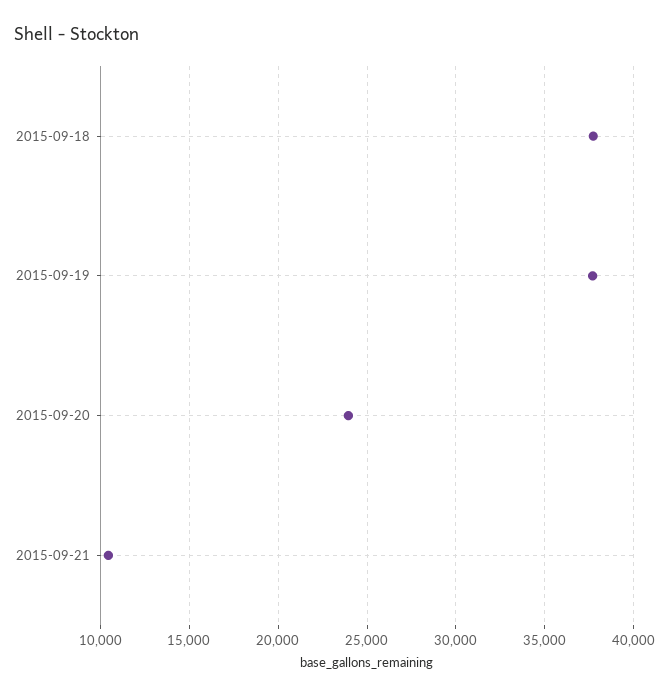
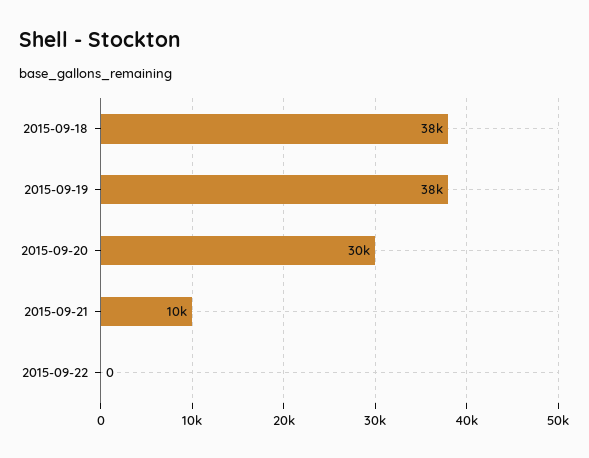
2015-09-20: 24000 -> 30000
2015-09-22: none -> 0

